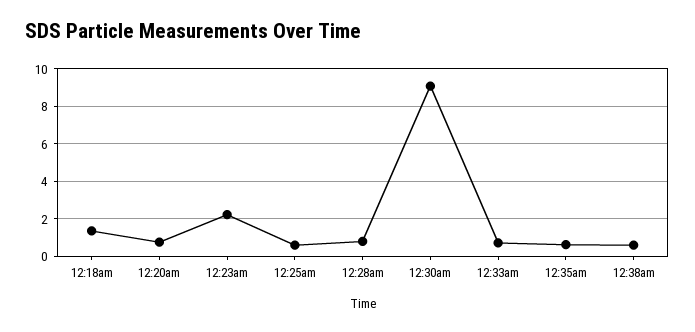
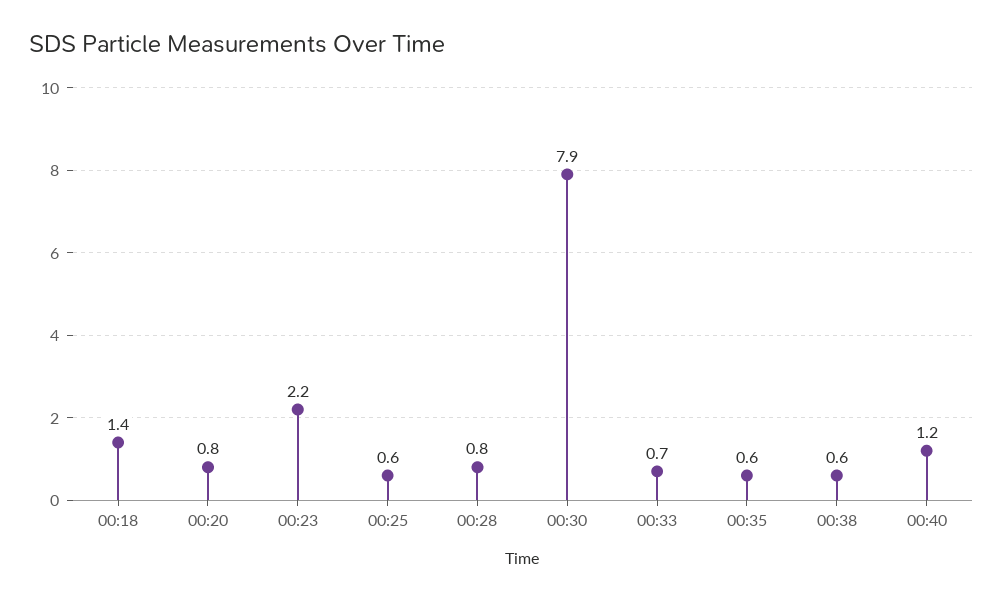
12:30am: 9 -> 7.9
00:40: none -> 1.2

